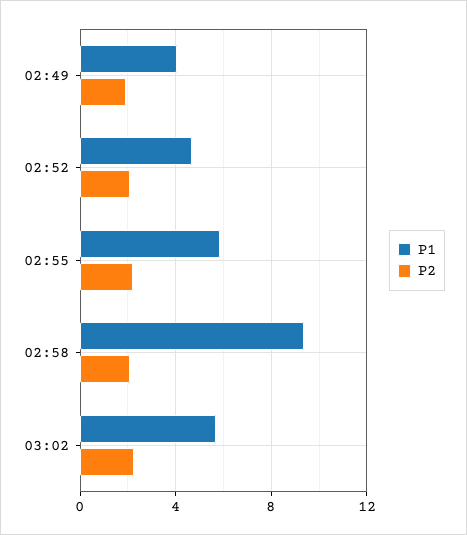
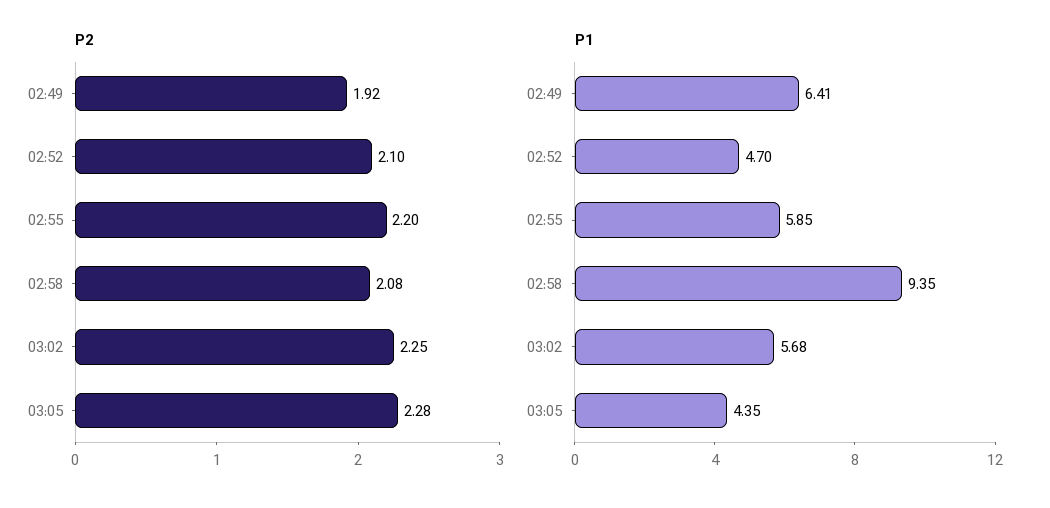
P1, 02:49: 4 -> 6.41
P2, 03:05: none -> 2.28
P1, 03:05: none -> 4.35

